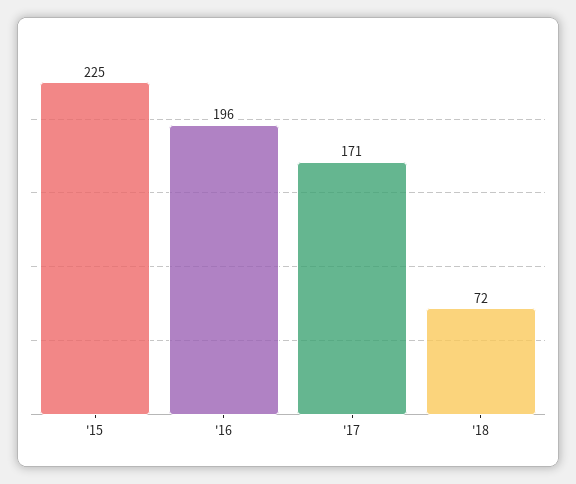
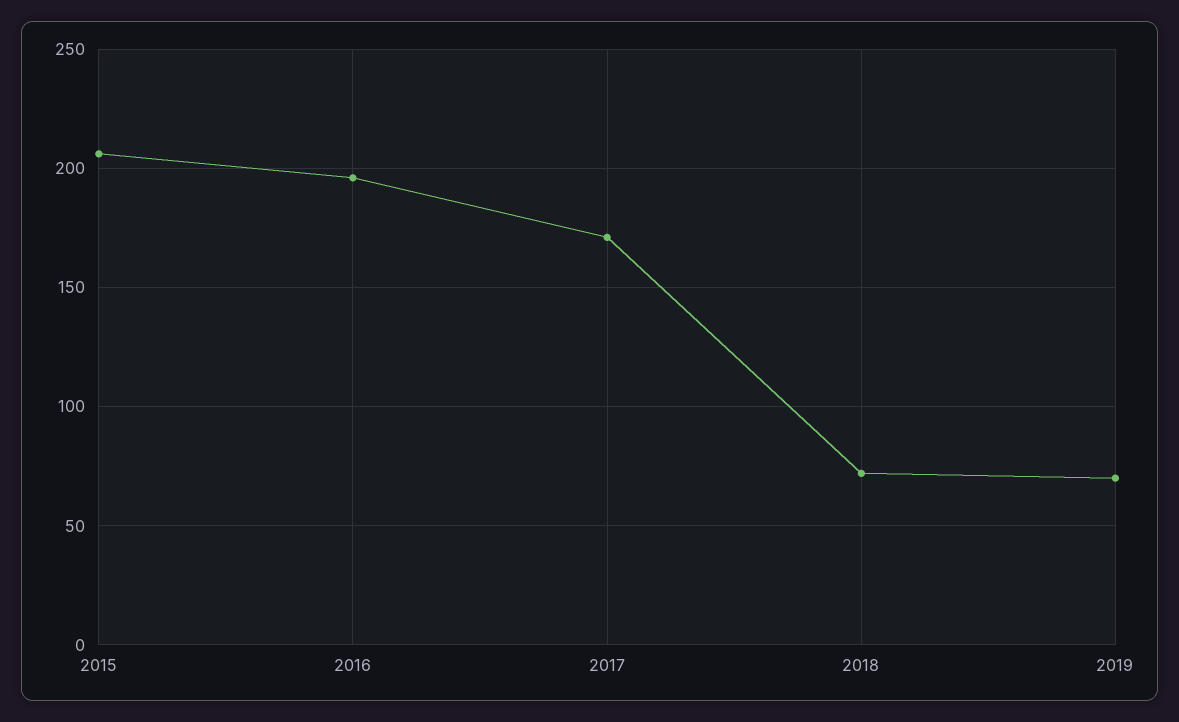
'15: 225 -> 205
2019: none -> 70

